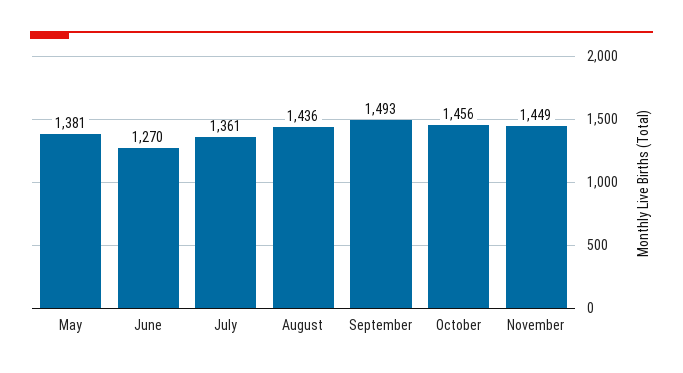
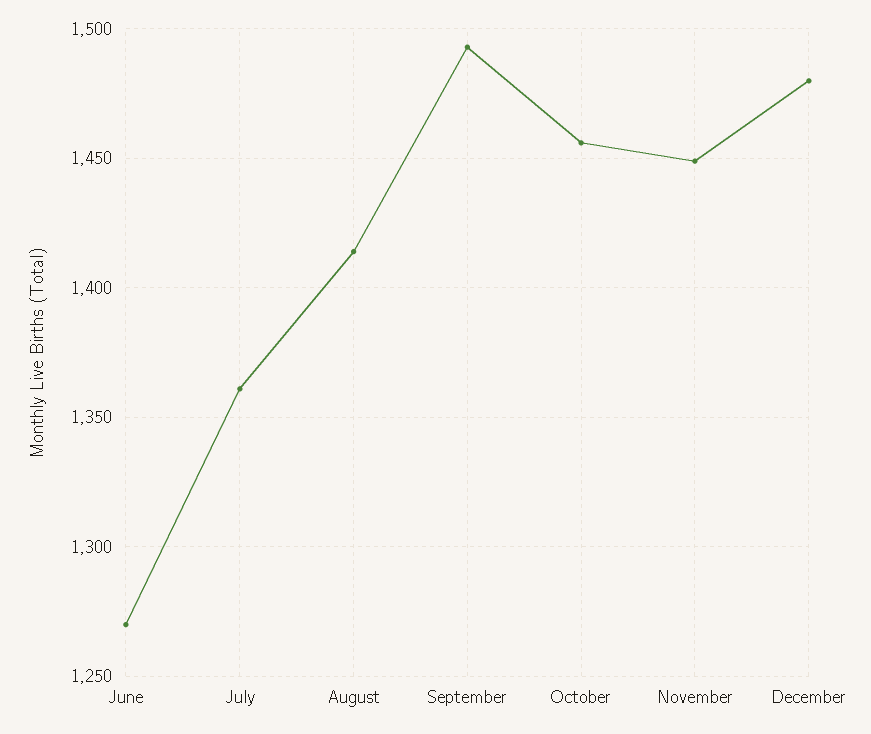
May: 1381 -> none
August: 1436 -> 1415
December: none -> 1480

